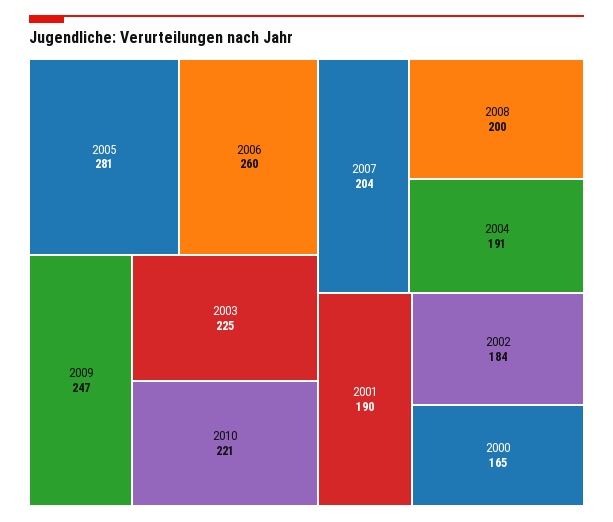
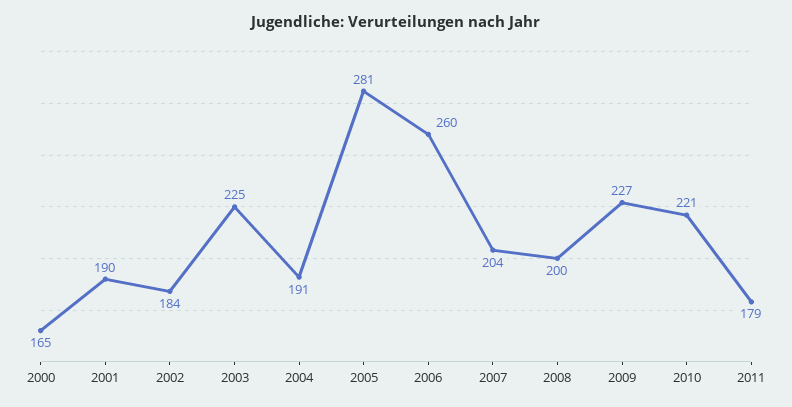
2009: 247 -> 227
2011: none -> 179

